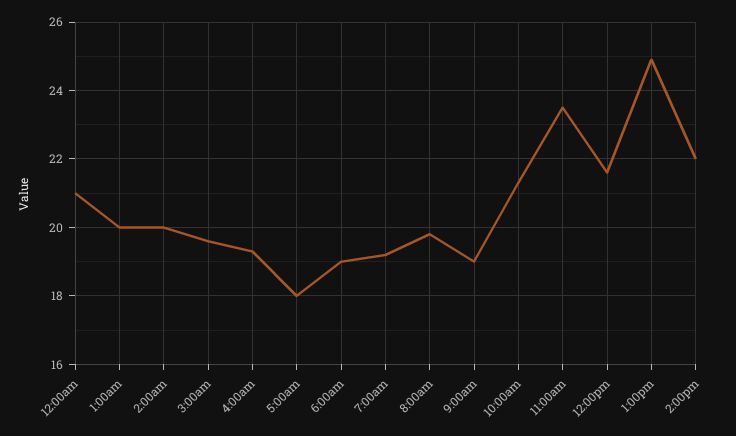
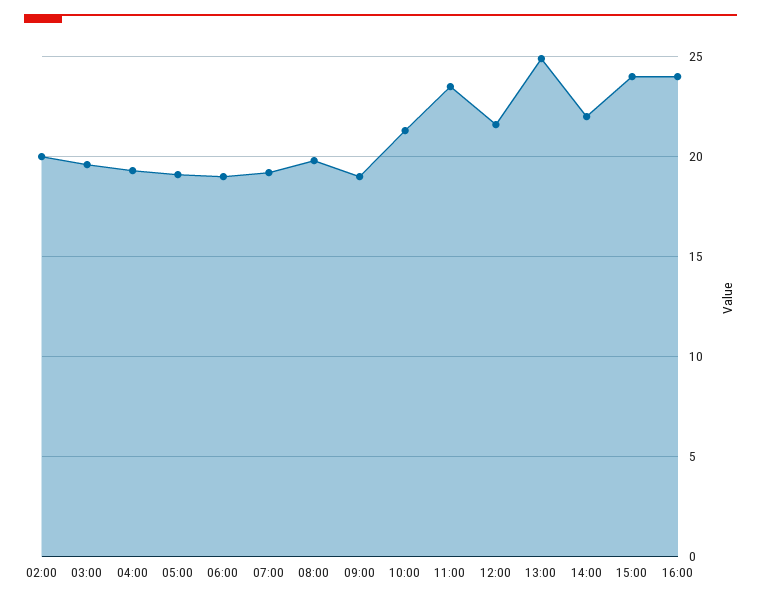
12:00am: 21 -> none
1:00am: 20 -> none
5:00am: 18 -> 19
15:00: none -> 24
16:00: none -> 24

